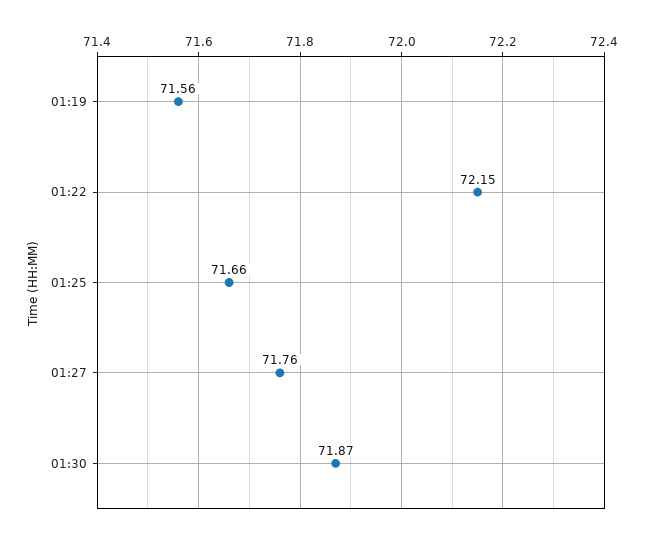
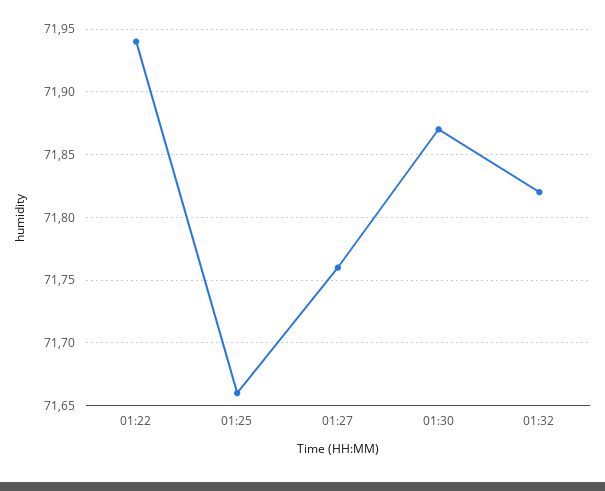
01:19: 71.56 -> none
01:22: 72.15 -> 71.94
01:32: none -> 71.82

